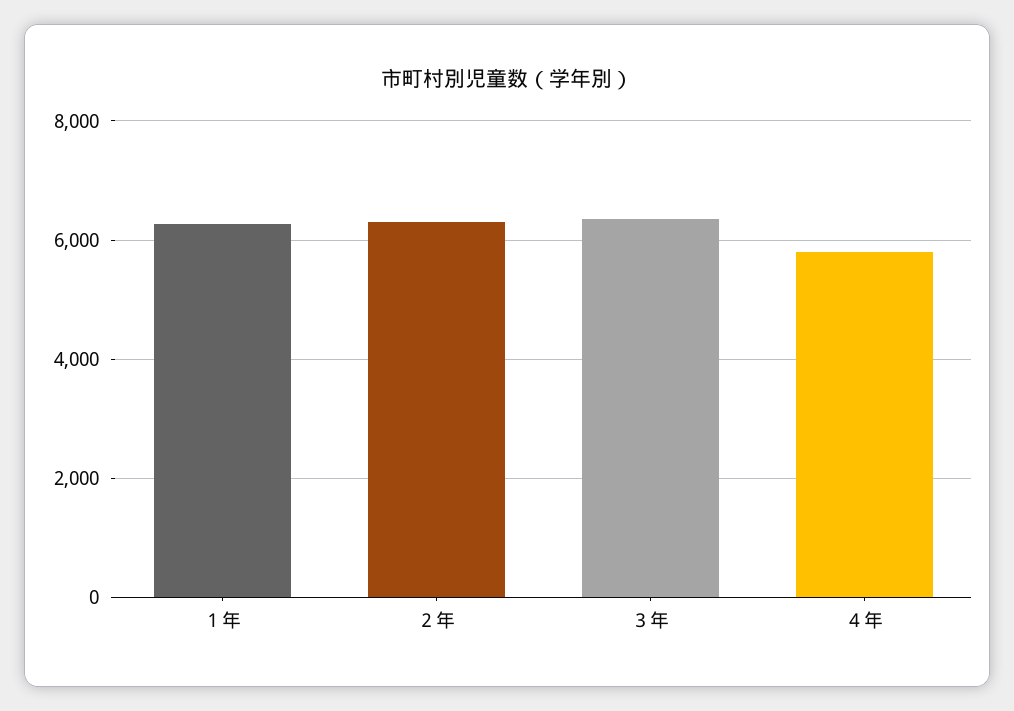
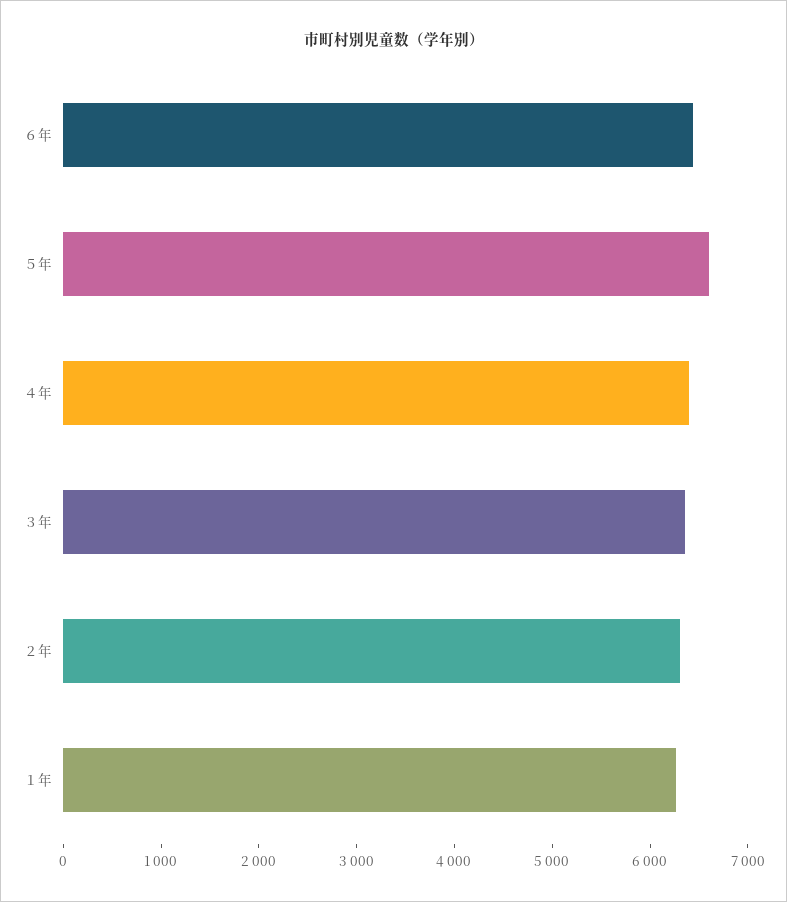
４年: 5800 -> 6400
６年: none -> 6400
５年: none -> 6600

